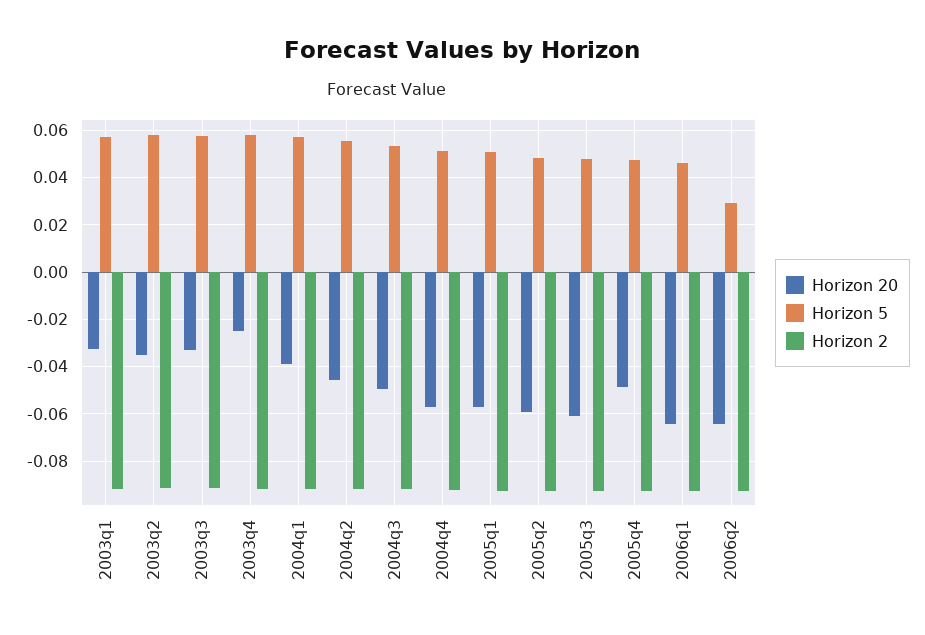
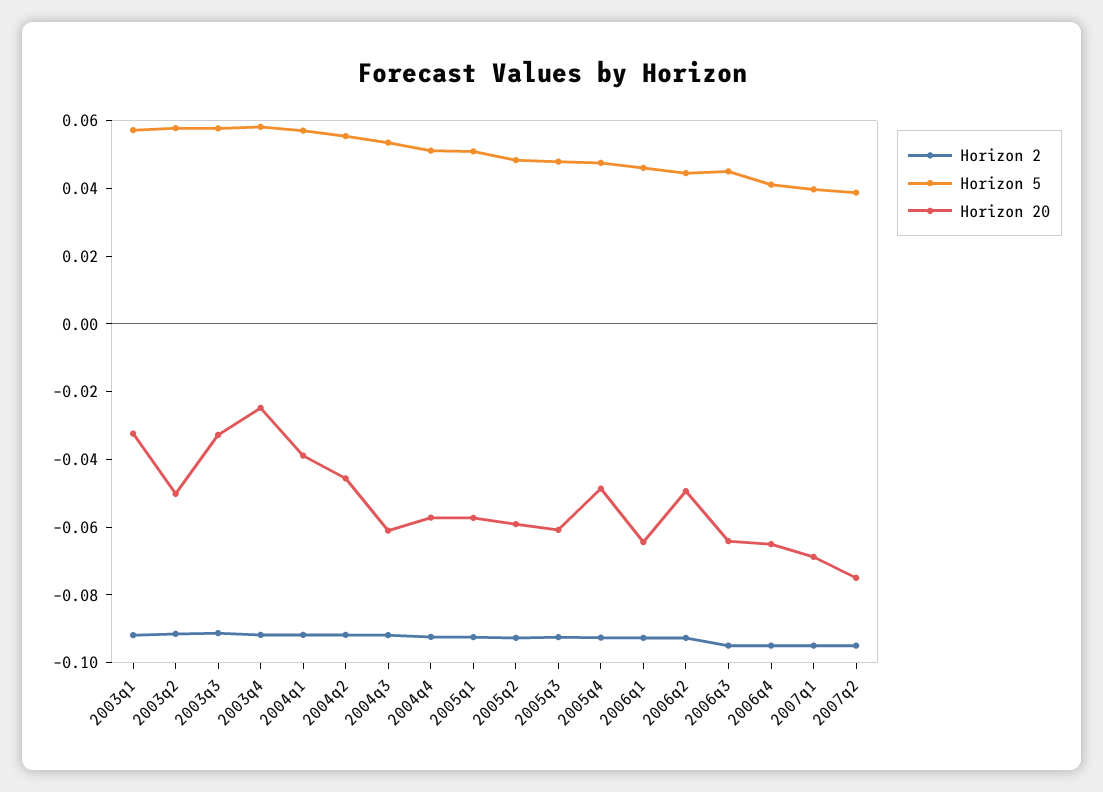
Horizon 20, 2003q2: -0.035 -> -0.05
Horizon 20, 2004q3: -0.05 -> -0.06
Horizon 20, 2006q2: -0.065 -> -0.05
Horizon 5, 2006q2: 0.03 -> 0.045
Horizon 2, 2006q3: none -> -0.095
Horizon 5, 2006q3: none -> 0.045
Horizon 20, 2006q3: none -> -0.065
Horizon 2, 2006q4: none -> -0.095
Horizon 5, 2006q4: none -> 0.04
Horizon 20, 2006q4: none -> -0.065
Horizon 2, 2007q1: none -> -0.095
Horizon 5, 2007q1: none -> 0.04
Horizon 20, 2007q1: none -> -0.07
Horizon 2, 2007q2: none -> -0.095
Horizon 5, 2007q2: none -> 0.04
Horizon 20, 2007q2: none -> -0.075

